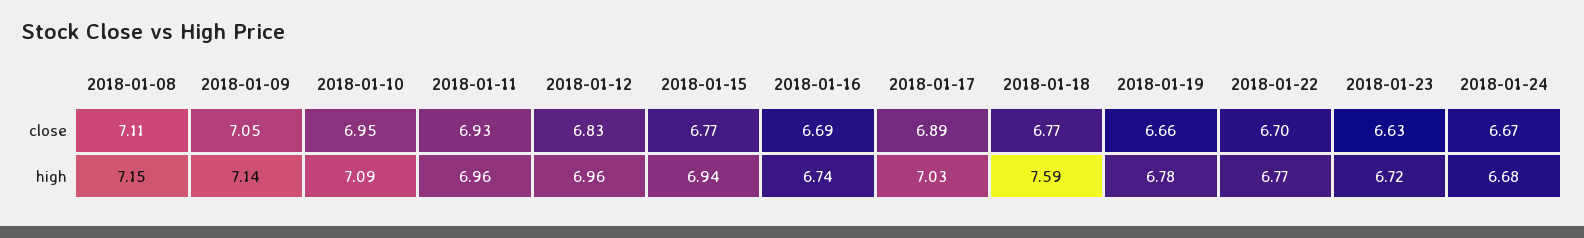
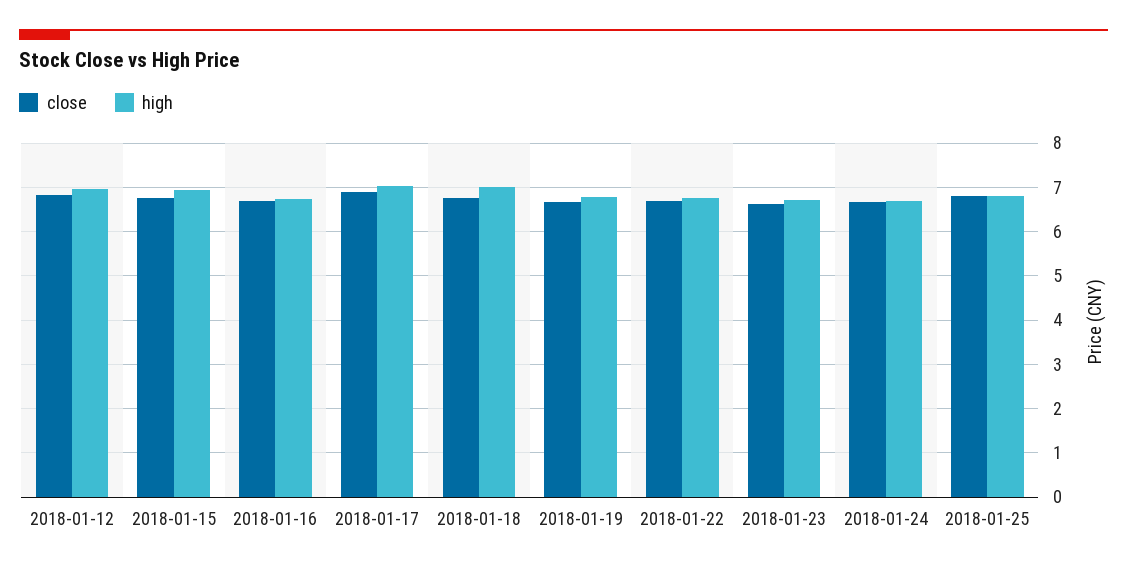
close, 2018-01-08: 7.11 -> none
close, 2018-01-09: 7.05 -> none
close, 2018-01-10: 6.95 -> none
close, 2018-01-11: 6.93 -> none
high, 2018-01-08: 7.15 -> none
high, 2018-01-09: 7.14 -> none
high, 2018-01-10: 7.09 -> none
high, 2018-01-11: 6.96 -> none
high, 2018-01-18: 7.59 -> 7
close, 2018-01-25: none -> 6.8
high, 2018-01-25: none -> 6.8

